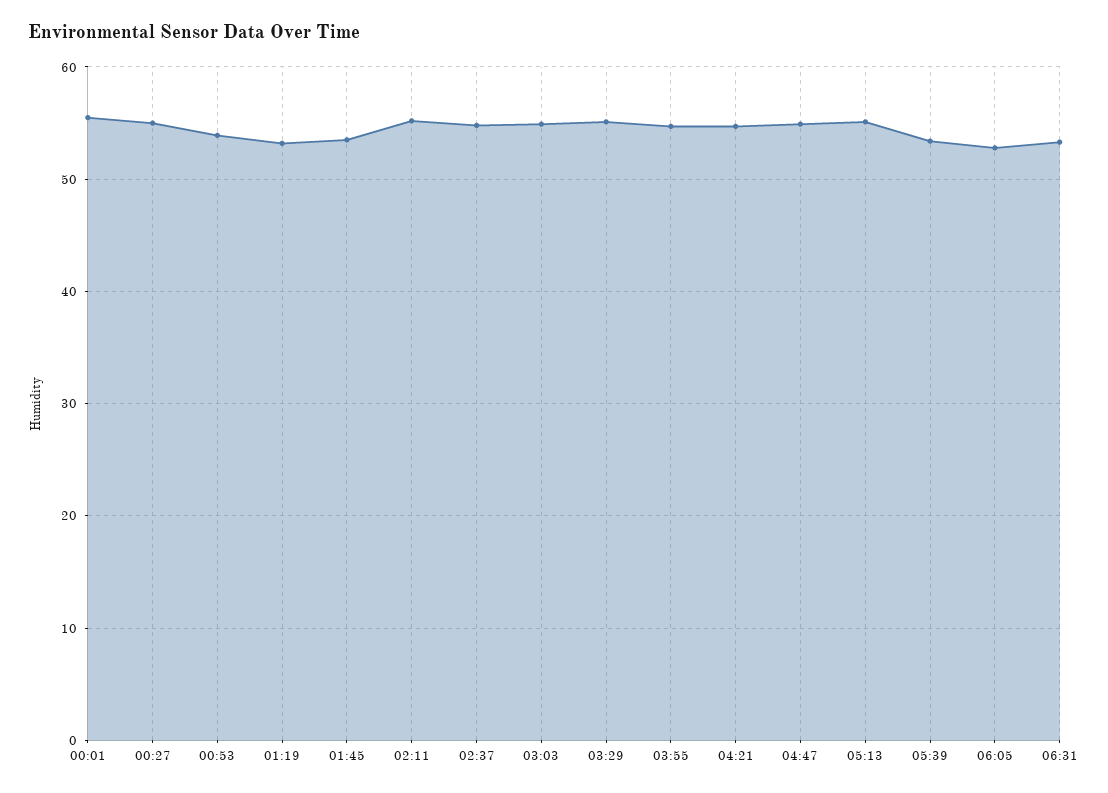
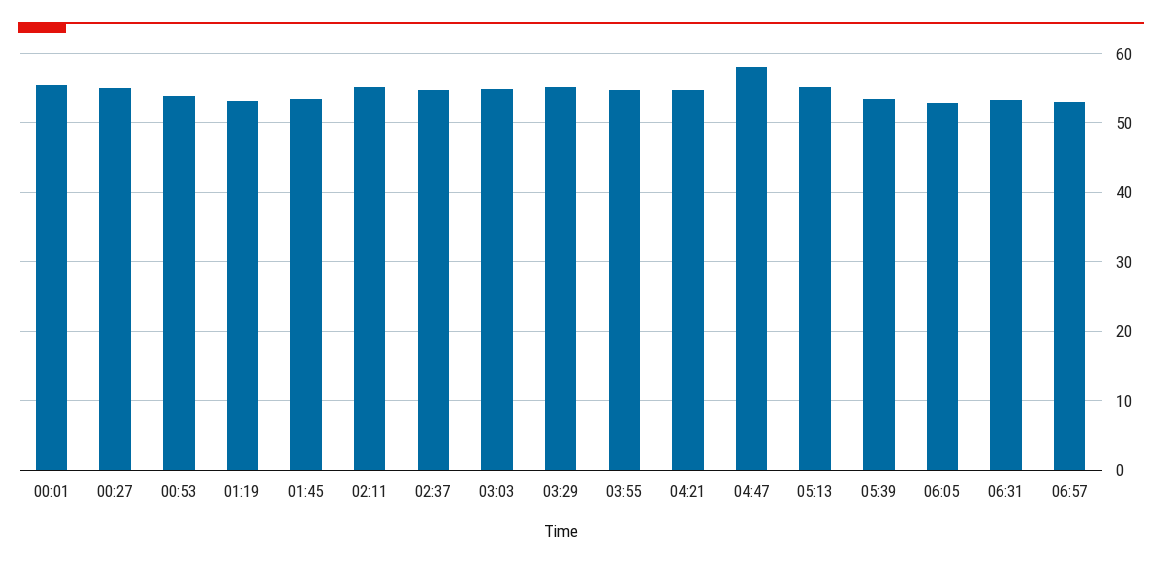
04:47: 55 -> 58
06:57: none -> 53

